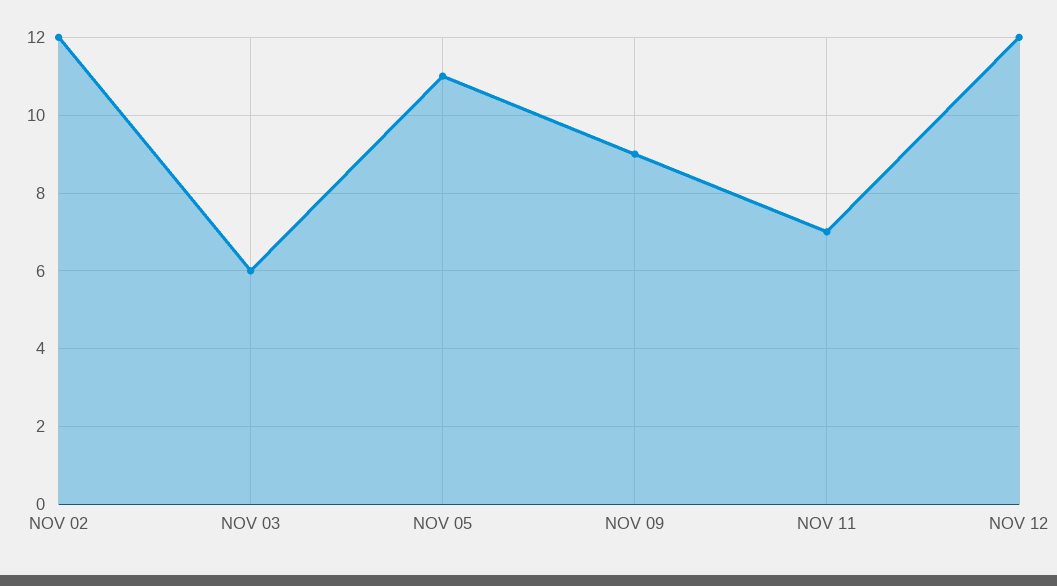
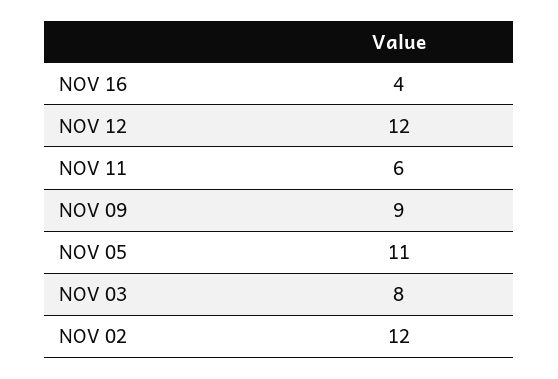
NOV 03: 6 -> 8
NOV 11: 7 -> 6
NOV 16: none -> 4

